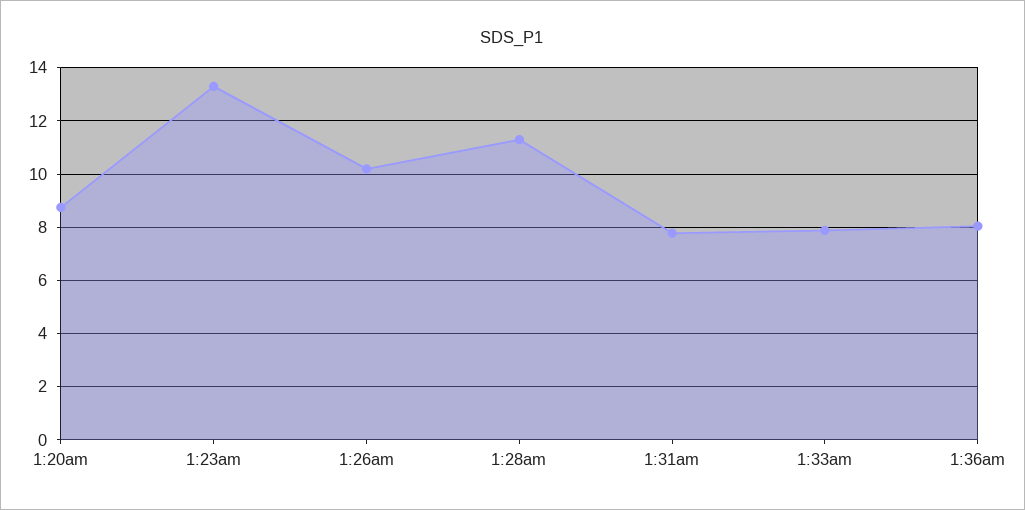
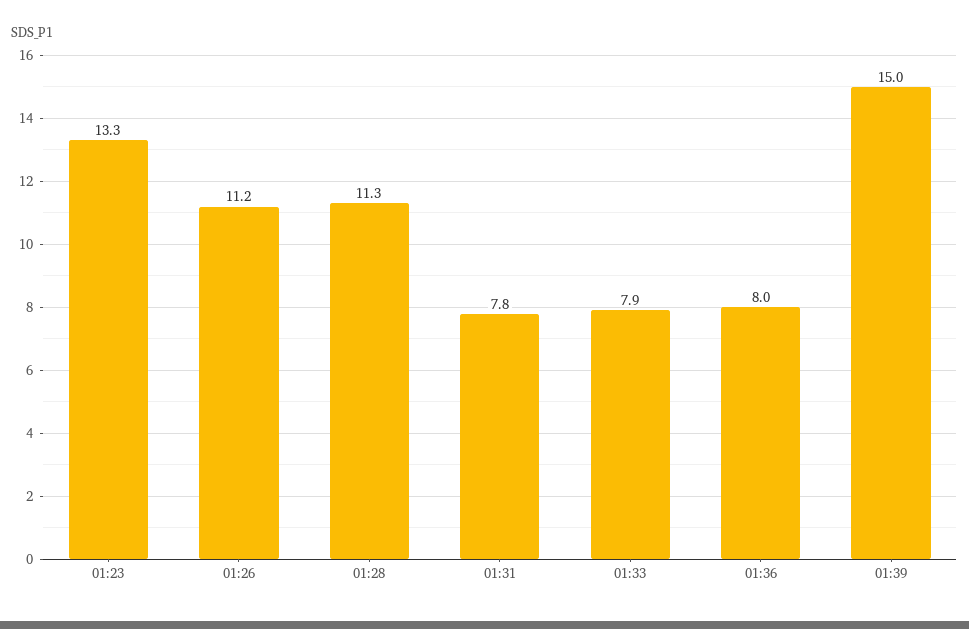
1:20am: 8.75 -> none
1:26am: 10.25 -> 11.2
01:39: none -> 15

